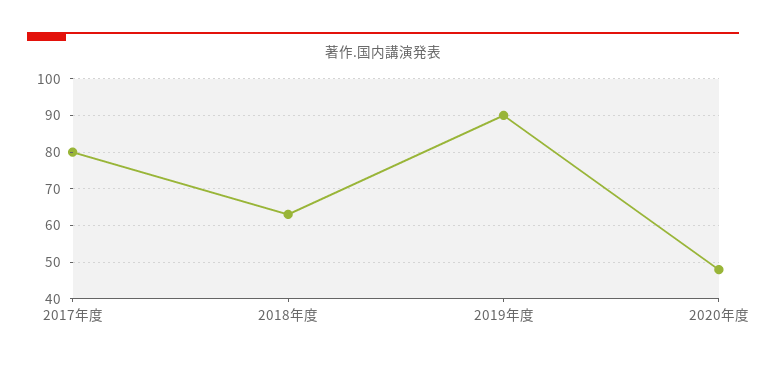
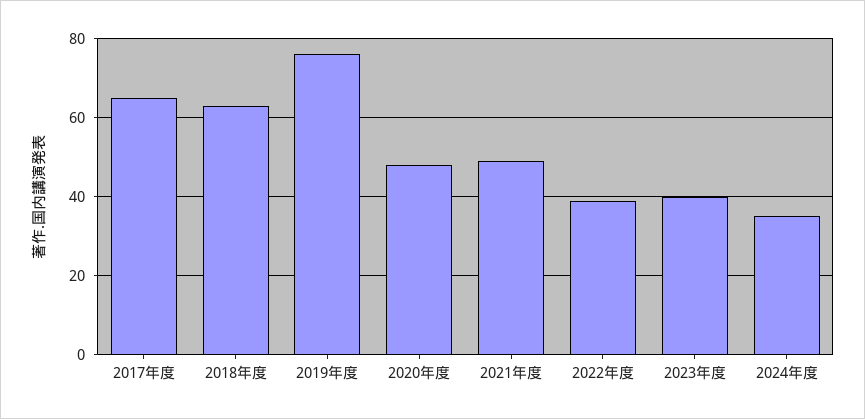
2017年度: 80 -> 65
2019年度: 90 -> 75
2021年度: none -> 50
2022年度: none -> 40
2023年度: none -> 40
2024年度: none -> 35

